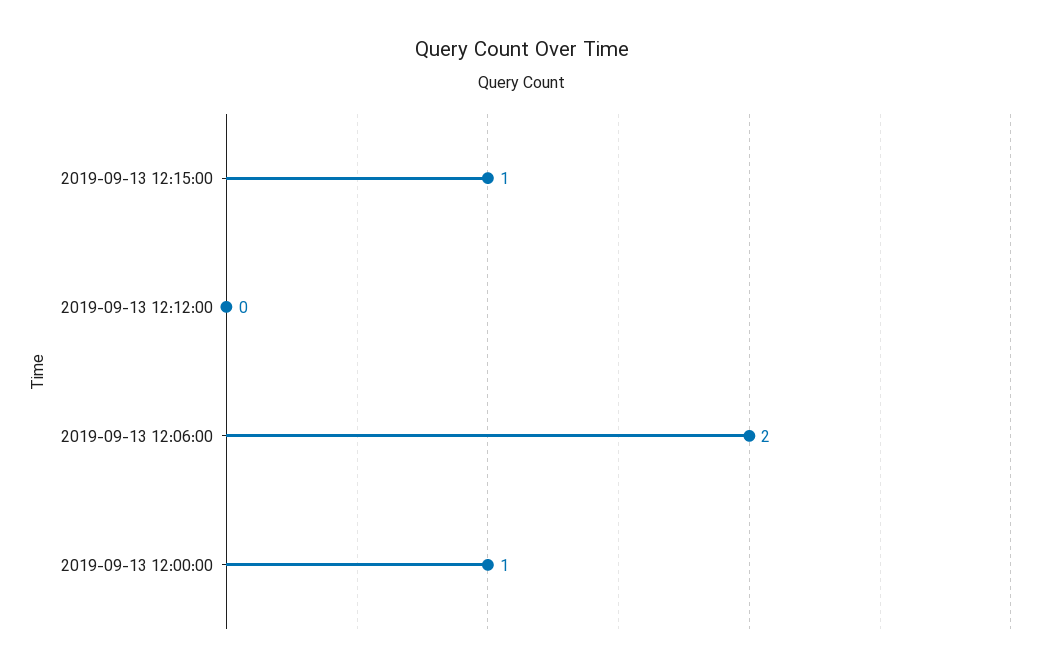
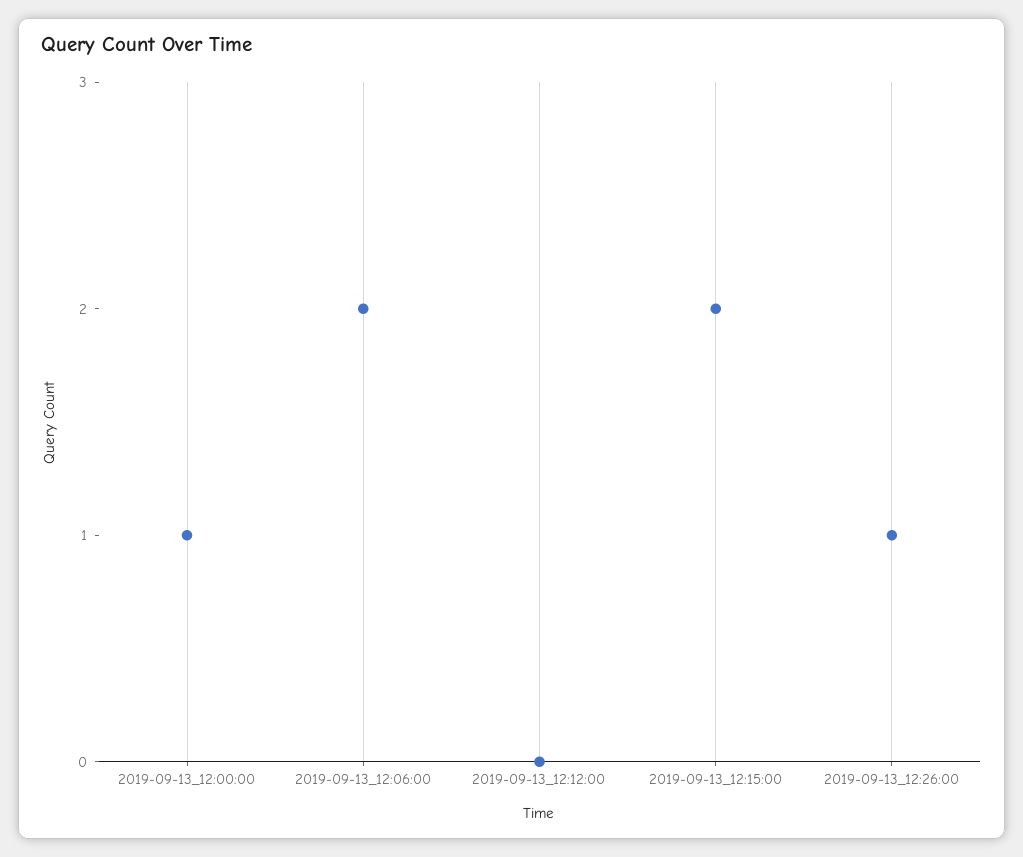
2019-09-13 12:15:00: 1 -> 2
2019-09-13_12:26:00: none -> 1

